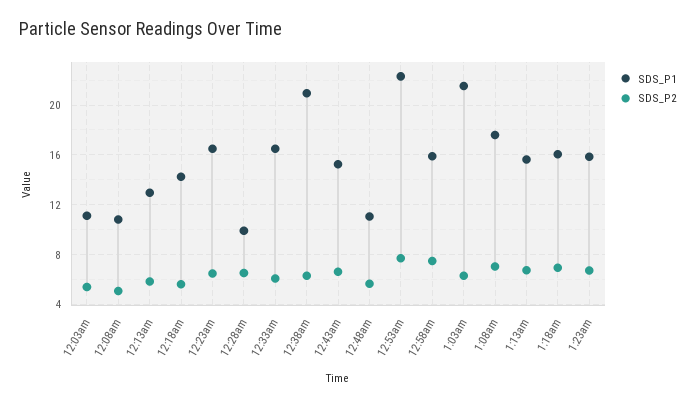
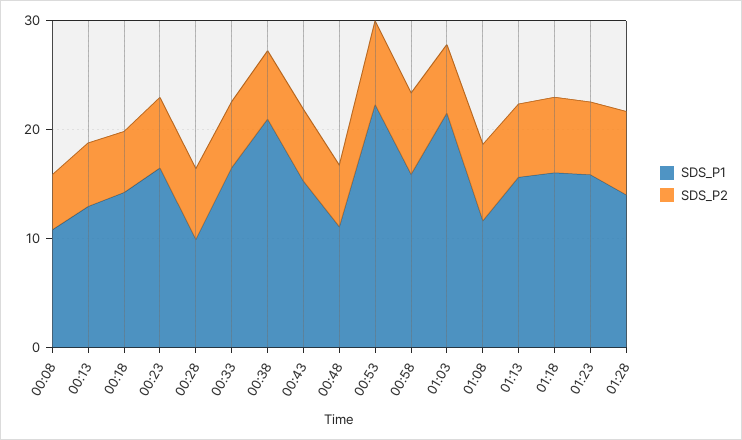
SDS_P1, 12:03am: 11 -> none
SDS_P2, 12:03am: 5.5 -> none
SDS_P1, 1:08am: 17.5 -> 12
SDS_P1, 01:28: none -> 14
SDS_P2, 01:28: none -> 8

